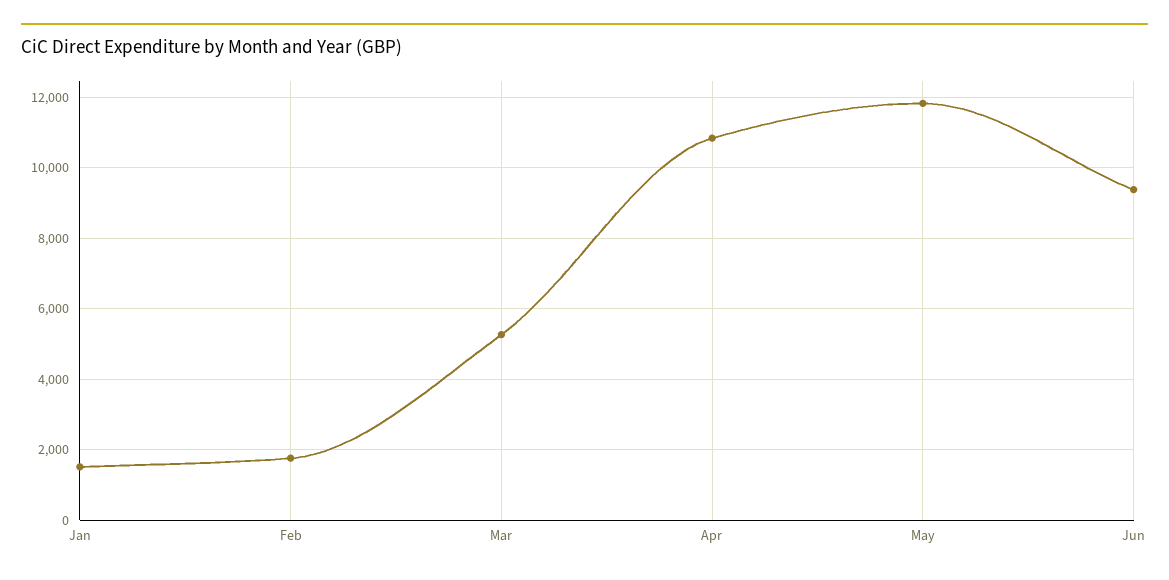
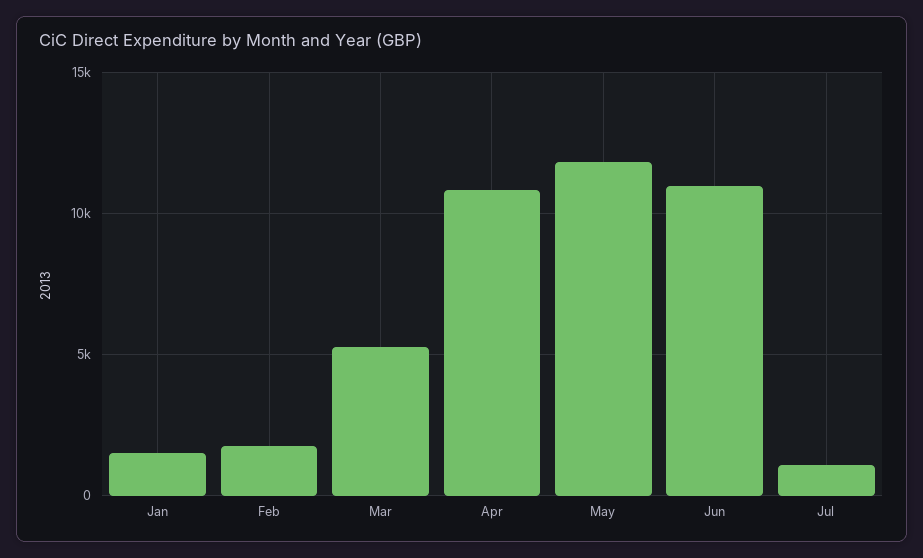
Jun: 9400 -> 11000
Jul: none -> 1000

